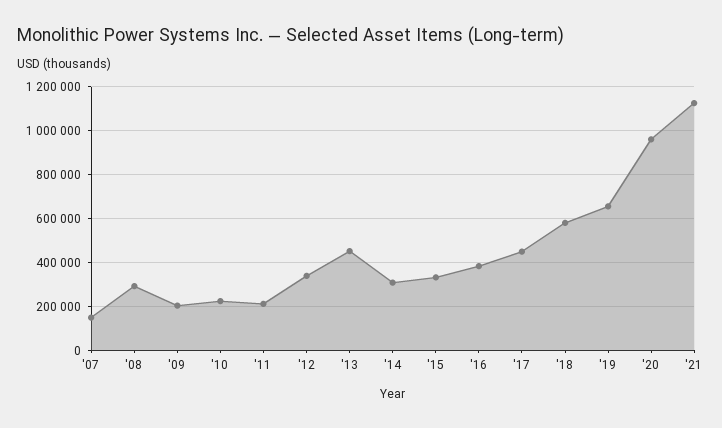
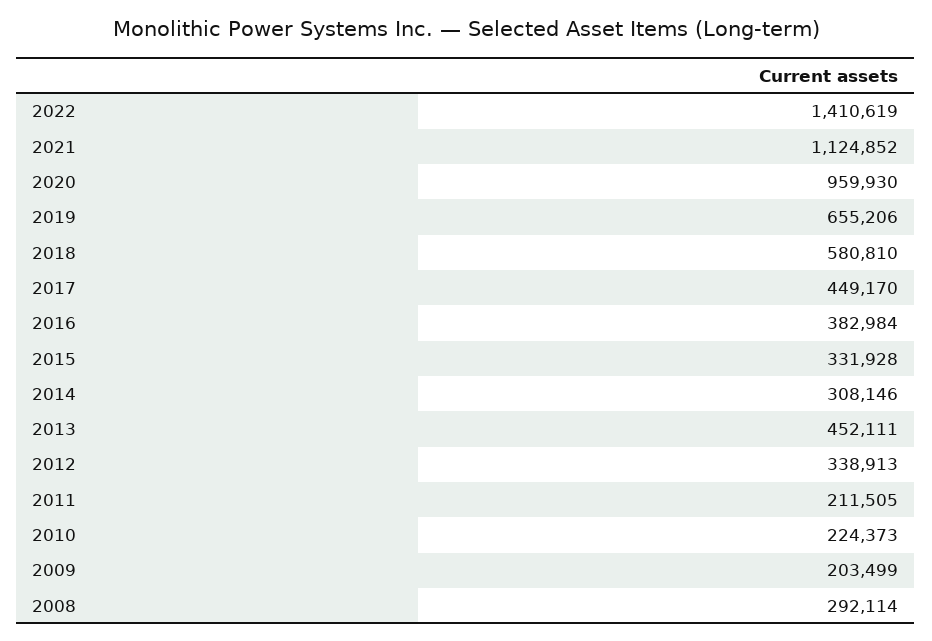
'07: 150000 -> none
2022: none -> 1410619

